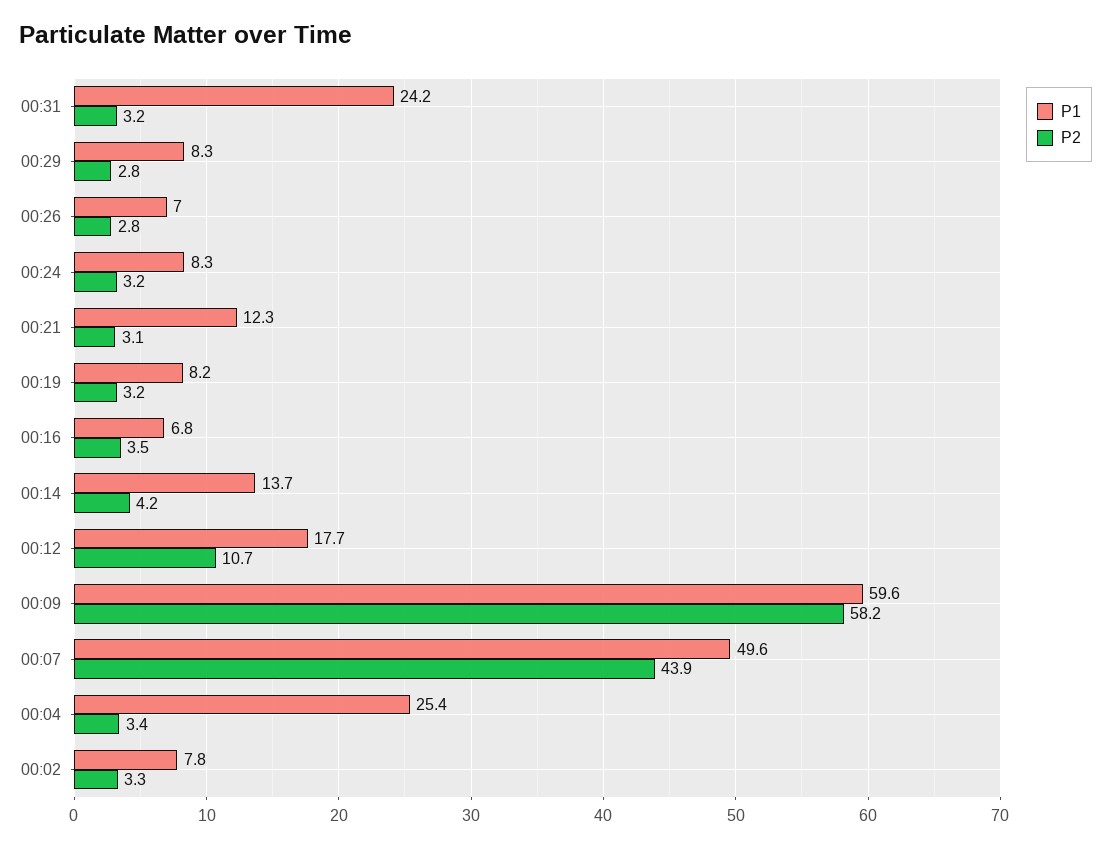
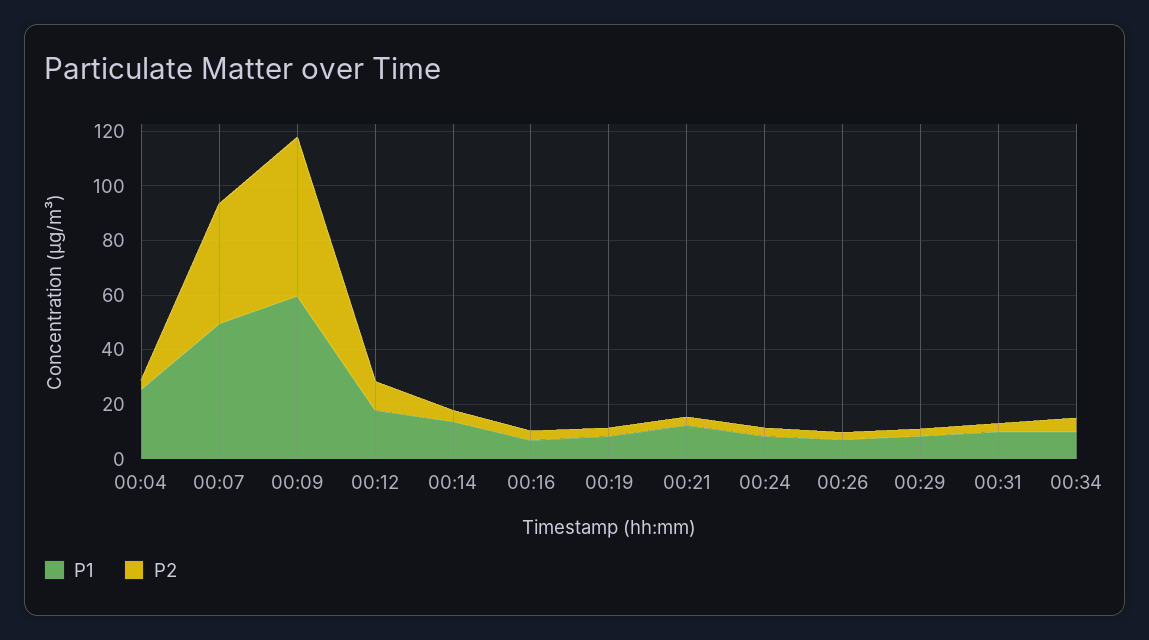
P1, 00:31: 24.2 -> 10
P1, 00:02: 7.8 -> none
P2, 00:02: 3.3 -> none
P1, 00:34: none -> 10
P2, 00:34: none -> 5

